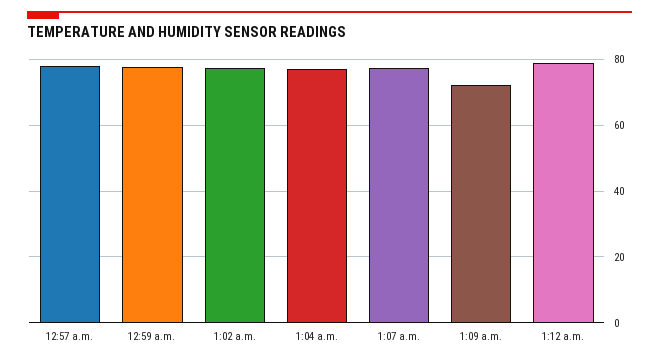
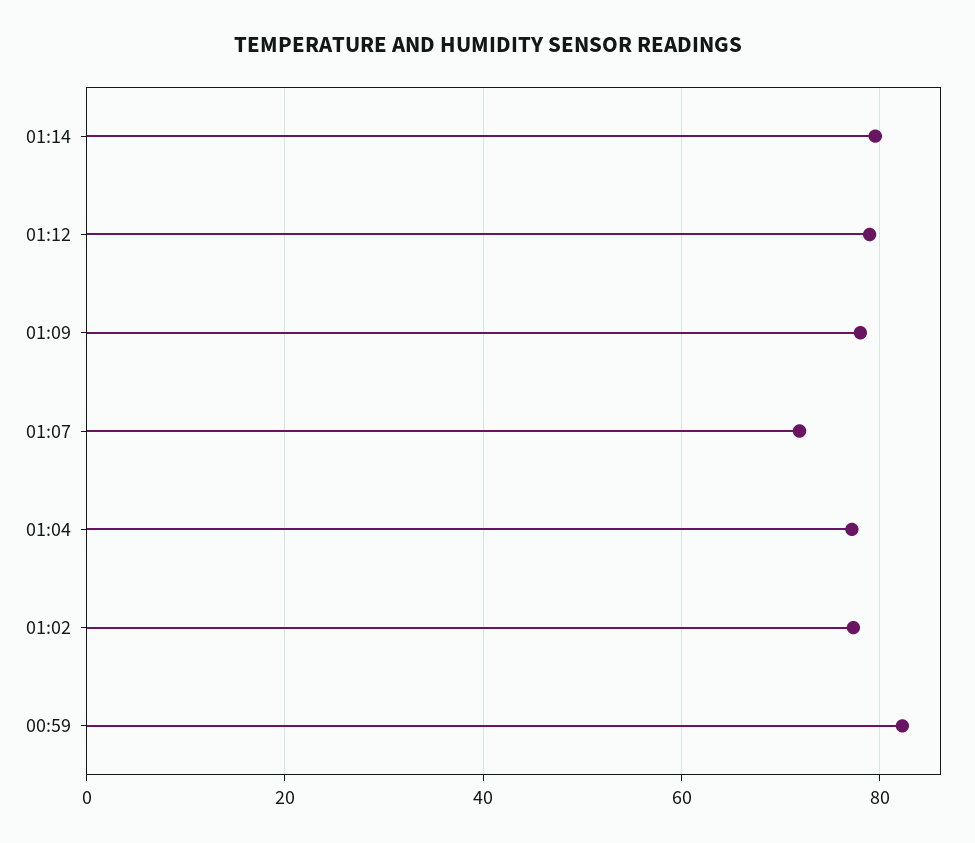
12:57 a.m.: 78 -> none
12:59 a.m.: 78 -> 82
1:07 a.m.: 78 -> 72
1:09 a.m.: 72 -> 78
01:14: none -> 80

